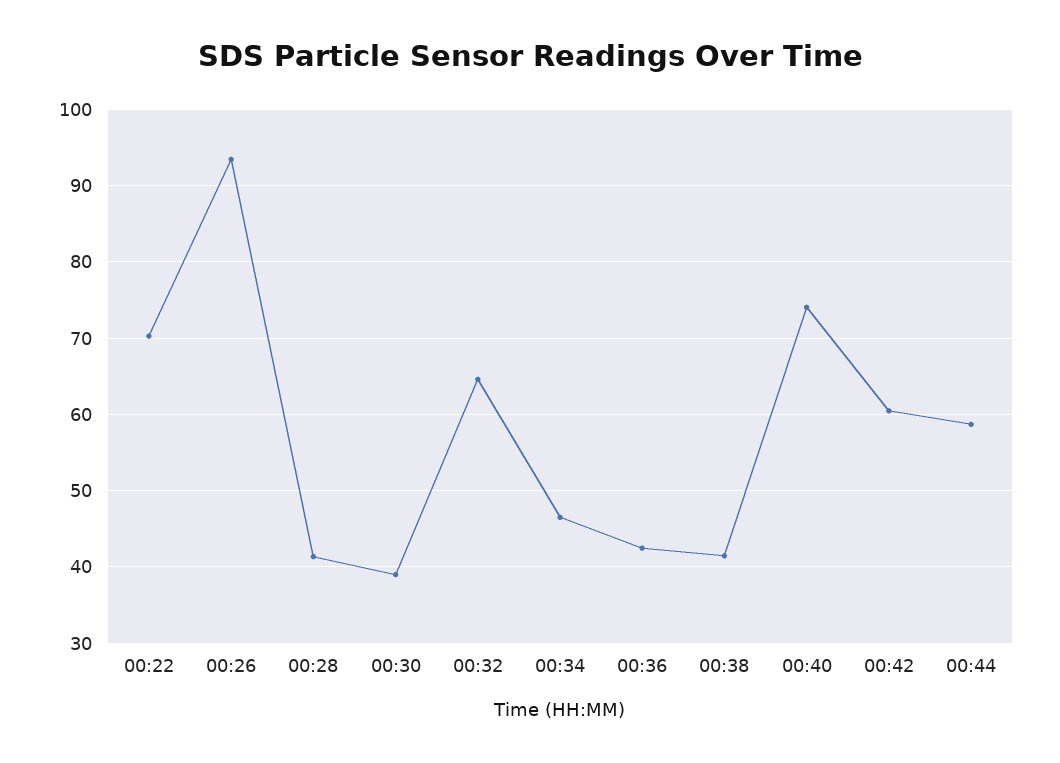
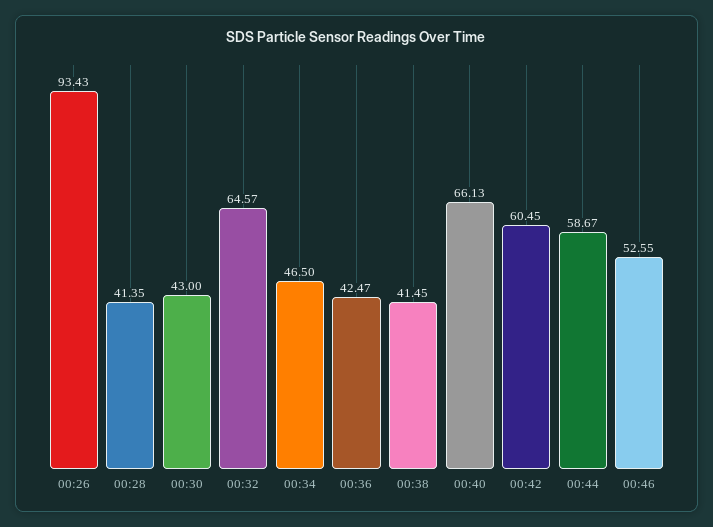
00:22: 70 -> none
00:30: 39 -> 43
00:40: 74 -> 66.13
00:46: none -> 52.55

